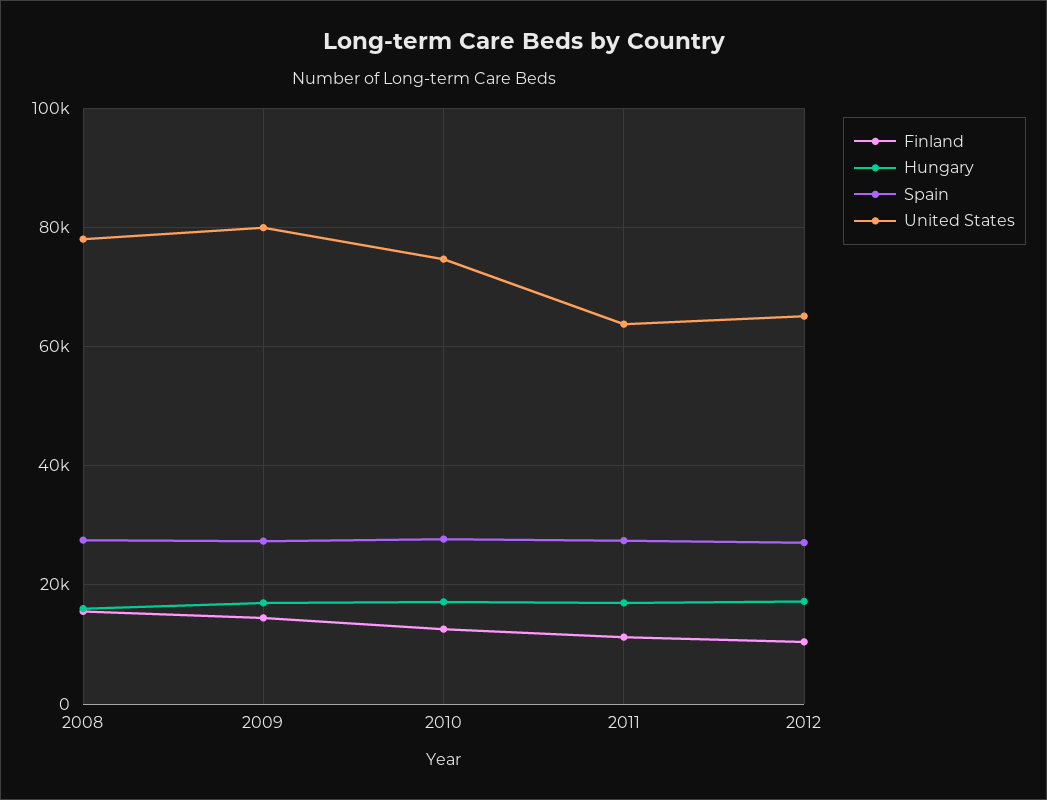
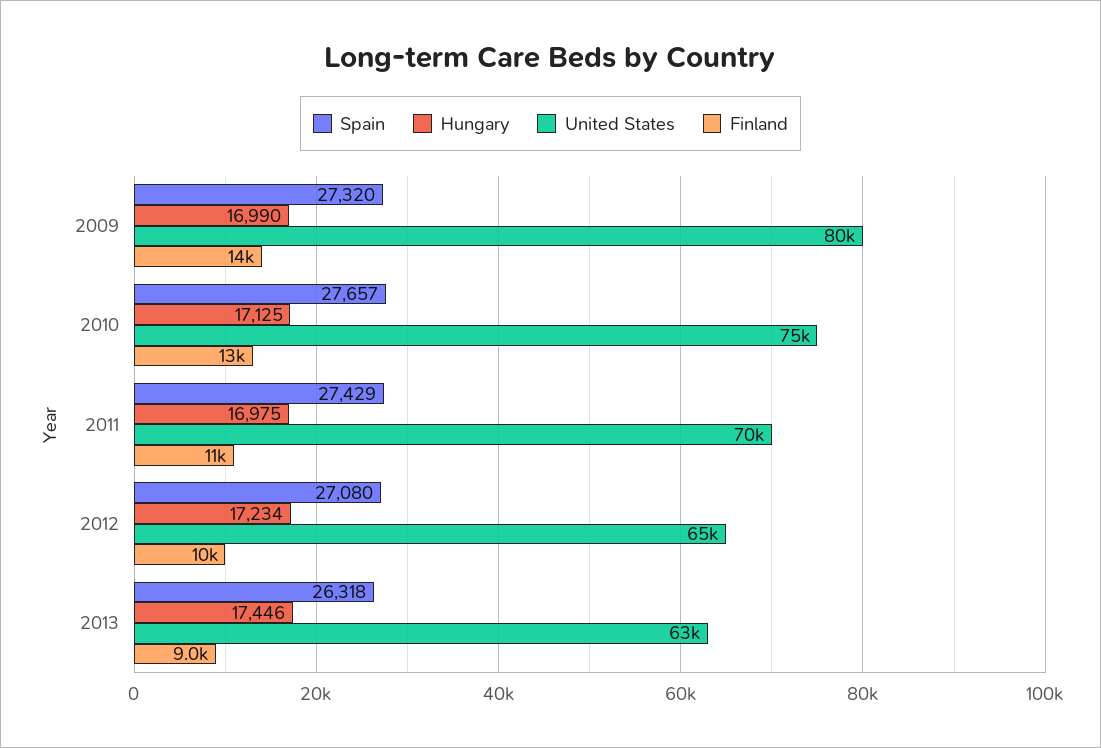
Finland, 2008: 16000 -> none
Hungary, 2008: 16000 -> none
Spain, 2008: 28000 -> none
United States, 2008: 78000 -> none
United States, 2011: 64000 -> 70000
Spain, 2013: none -> 26318
Hungary, 2013: none -> 17446
United States, 2013: none -> 63000
Finland, 2013: none -> 9000

